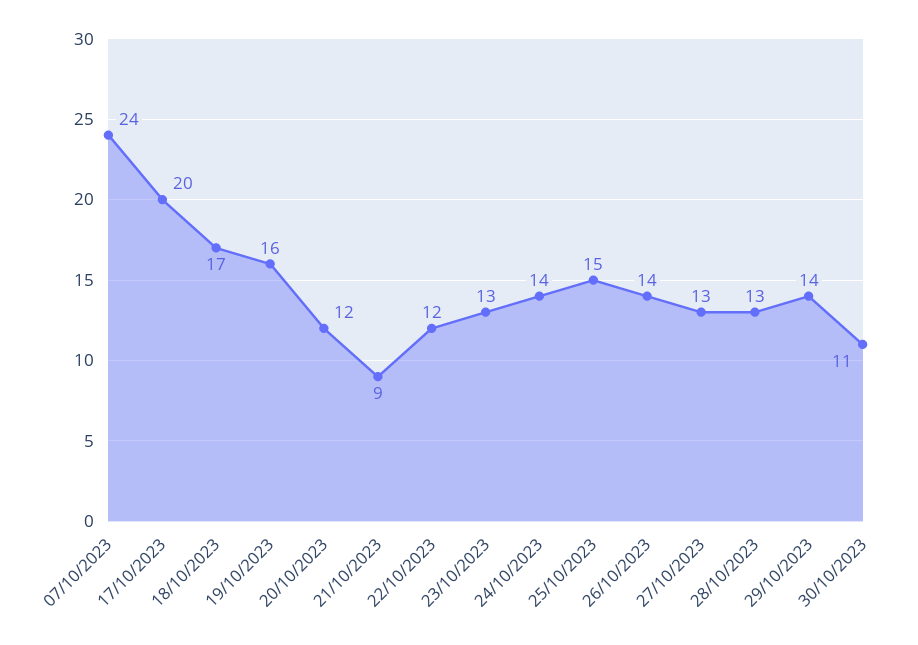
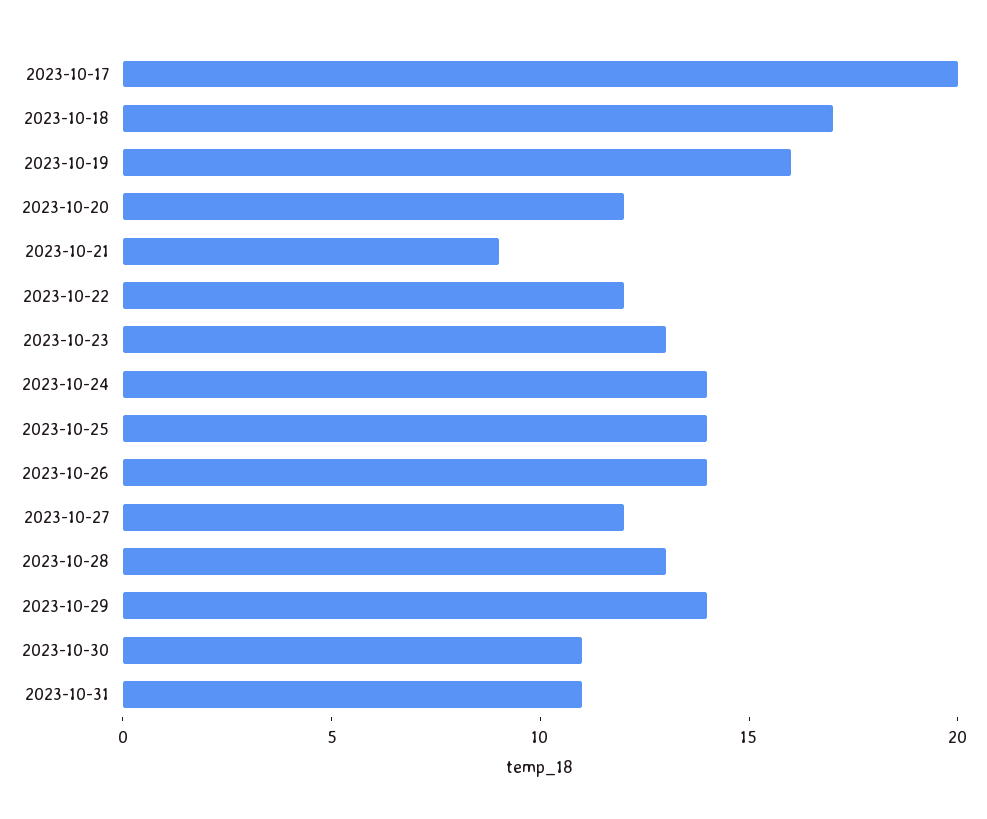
07/10/2023: 24 -> none
25/10/2023: 15 -> 14
27/10/2023: 13 -> 12
2023-10-31: none -> 11

